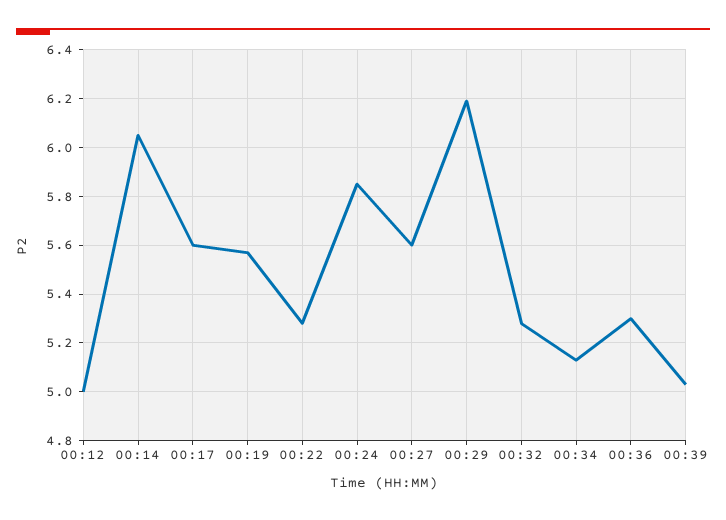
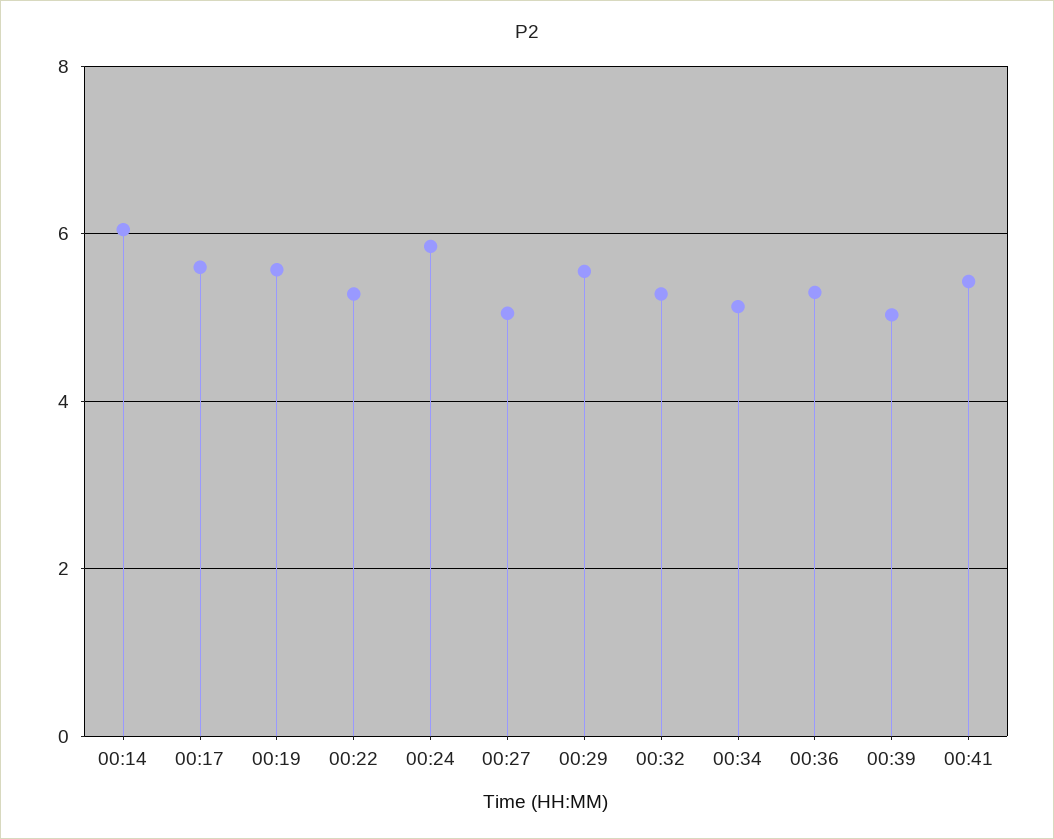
00:12: 5 -> none
00:27: 5.6 -> 5
00:29: 6.2 -> 5.6
00:41: none -> 5.4

